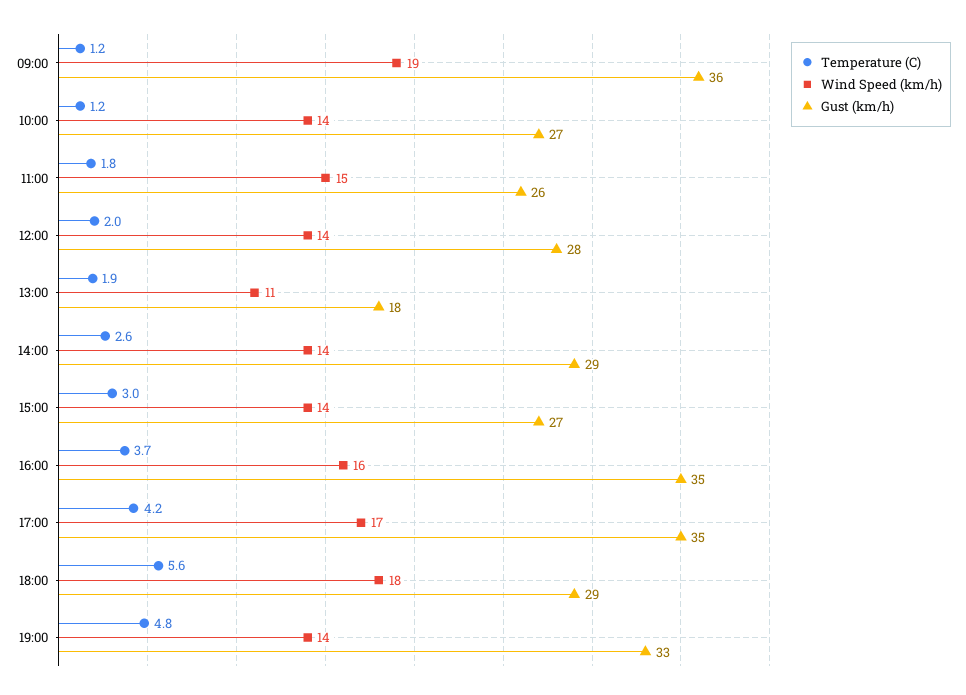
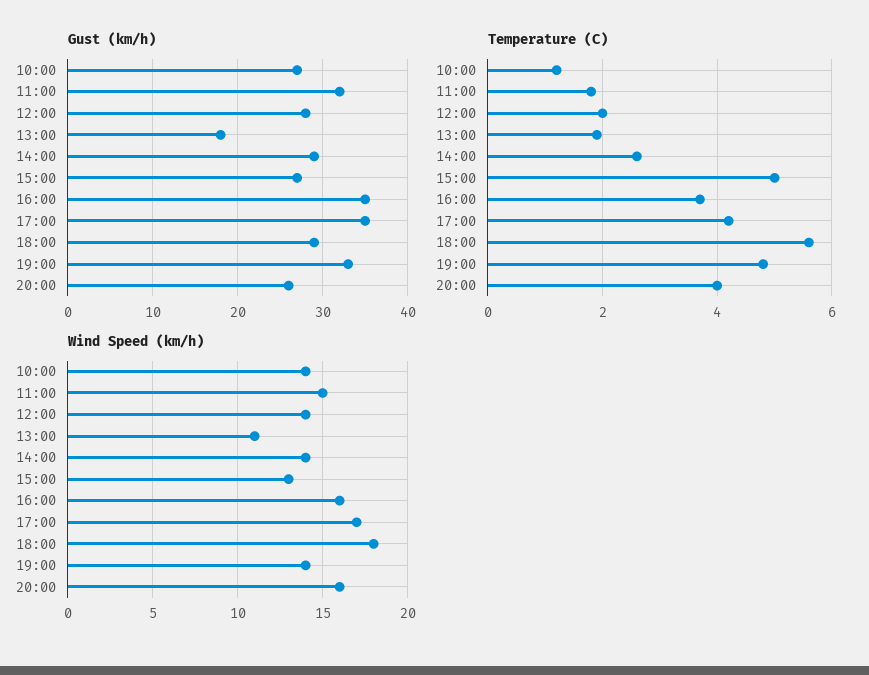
Temperature (C), 09:00: 1.2 -> none
Wind Speed (km/h), 09:00: 19 -> none
Gust (km/h), 09:00: 36 -> none
Gust (km/h), 11:00: 26 -> 32
Temperature (C), 15:00: 3 -> 5
Wind Speed (km/h), 15:00: 14 -> 13
Gust (km/h), 20:00: none -> 26
Temperature (C), 20:00: none -> 4
Wind Speed (km/h), 20:00: none -> 16

